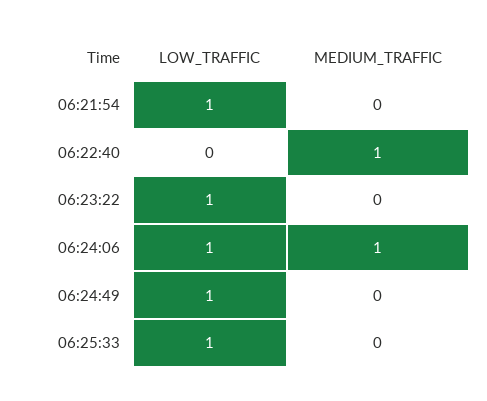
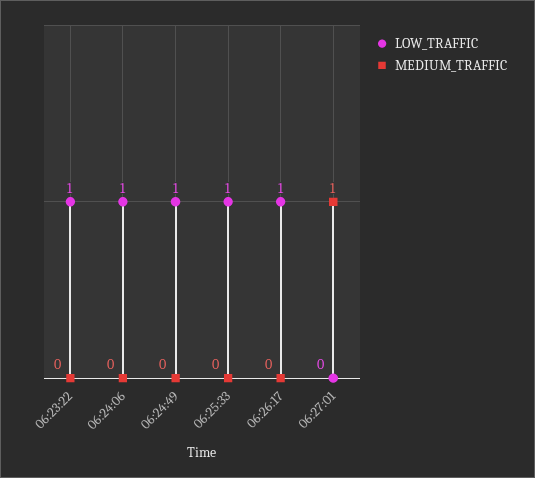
LOW_TRAFFIC, 06:21:54: 1 -> none
MEDIUM_TRAFFIC, 06:21:54: 0 -> none
LOW_TRAFFIC, 06:22:40: 0 -> none
MEDIUM_TRAFFIC, 06:22:40: 1 -> none
MEDIUM_TRAFFIC, 06:24:06: 1 -> 0
LOW_TRAFFIC, 06:26:17: none -> 1
MEDIUM_TRAFFIC, 06:26:17: none -> 0
LOW_TRAFFIC, 06:27:01: none -> 0
MEDIUM_TRAFFIC, 06:27:01: none -> 1

